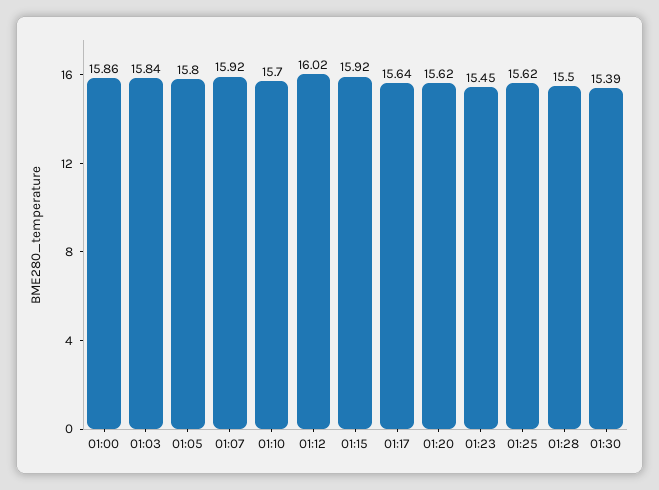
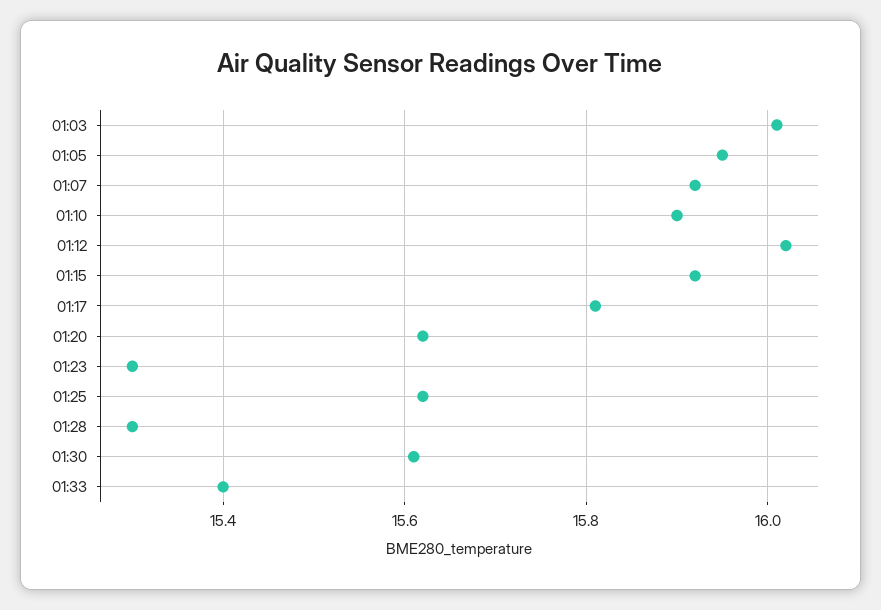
01:00: 15.86 -> none
01:03: 15.84 -> 16
01:05: 15.8 -> 15.95
01:10: 15.7 -> 15.9
01:17: 15.64 -> 15.8
01:23: 15.45 -> 15.3
01:28: 15.5 -> 15.3
01:30: 15.39 -> 15.6
01:33: none -> 15.4

